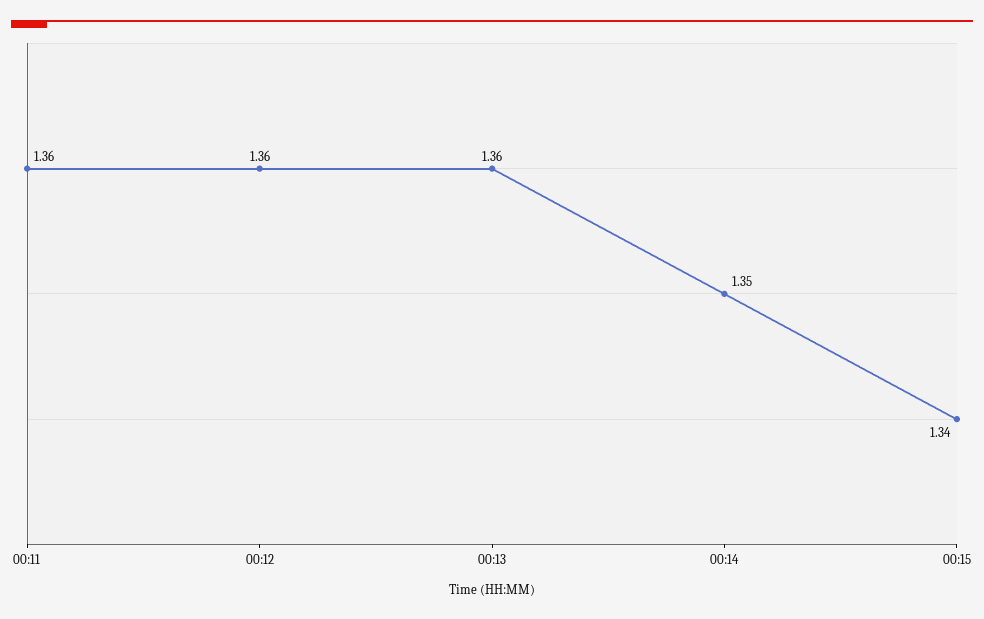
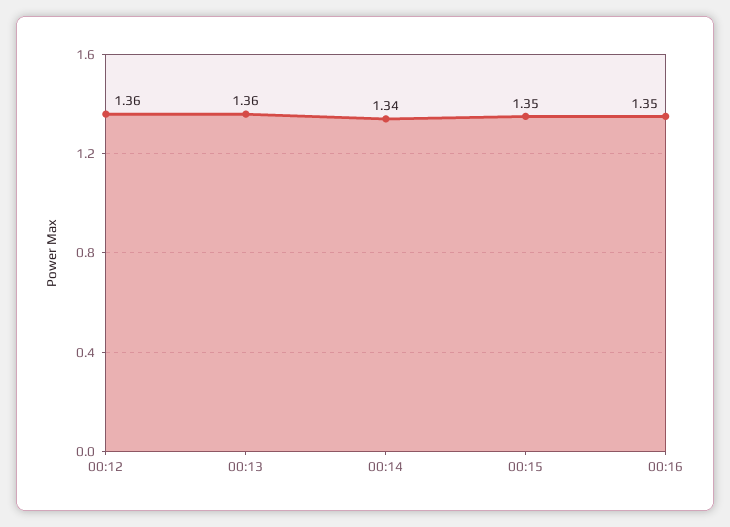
00:11: 1.36 -> none
00:14: 1.35 -> 1.34
00:15: 1.34 -> 1.35
00:16: none -> 1.35

